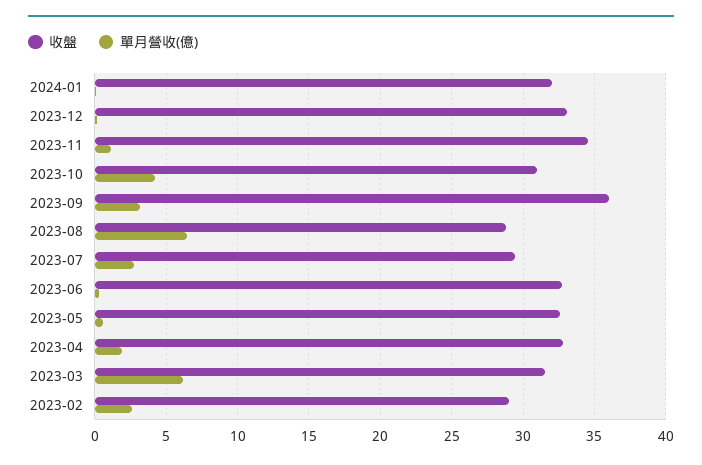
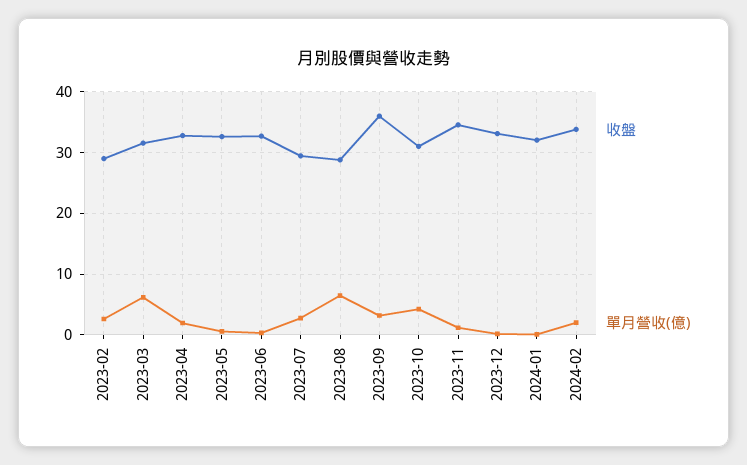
收盤, 2024-02: none -> 34
單月營收(億), 2024-02: none -> 2

